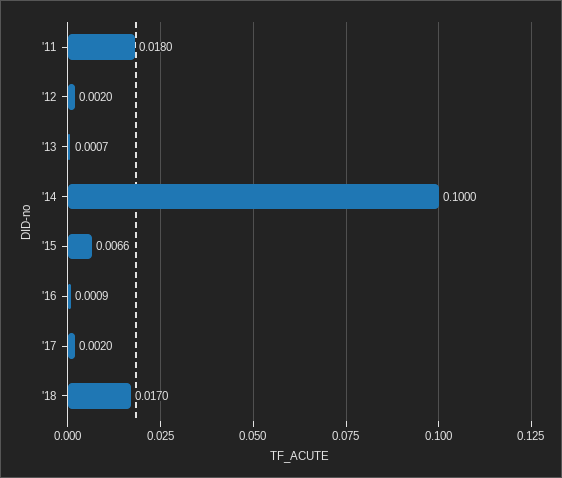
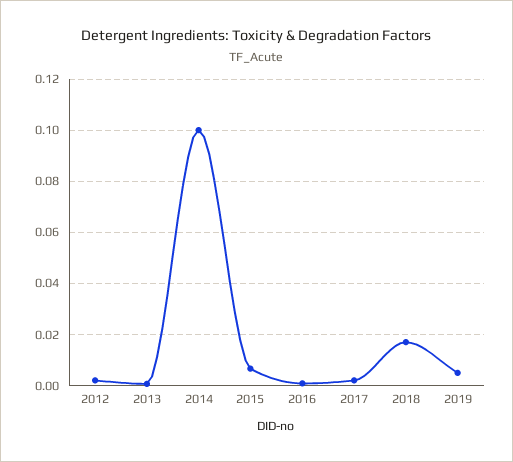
'11: 0.018 -> none
2019: none -> 0.005

